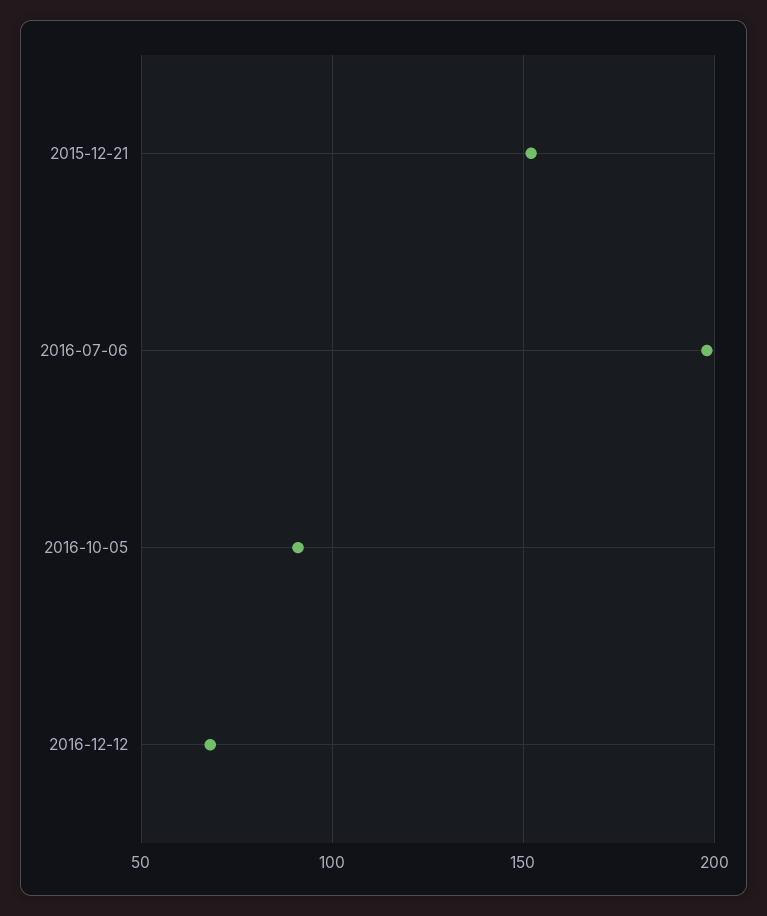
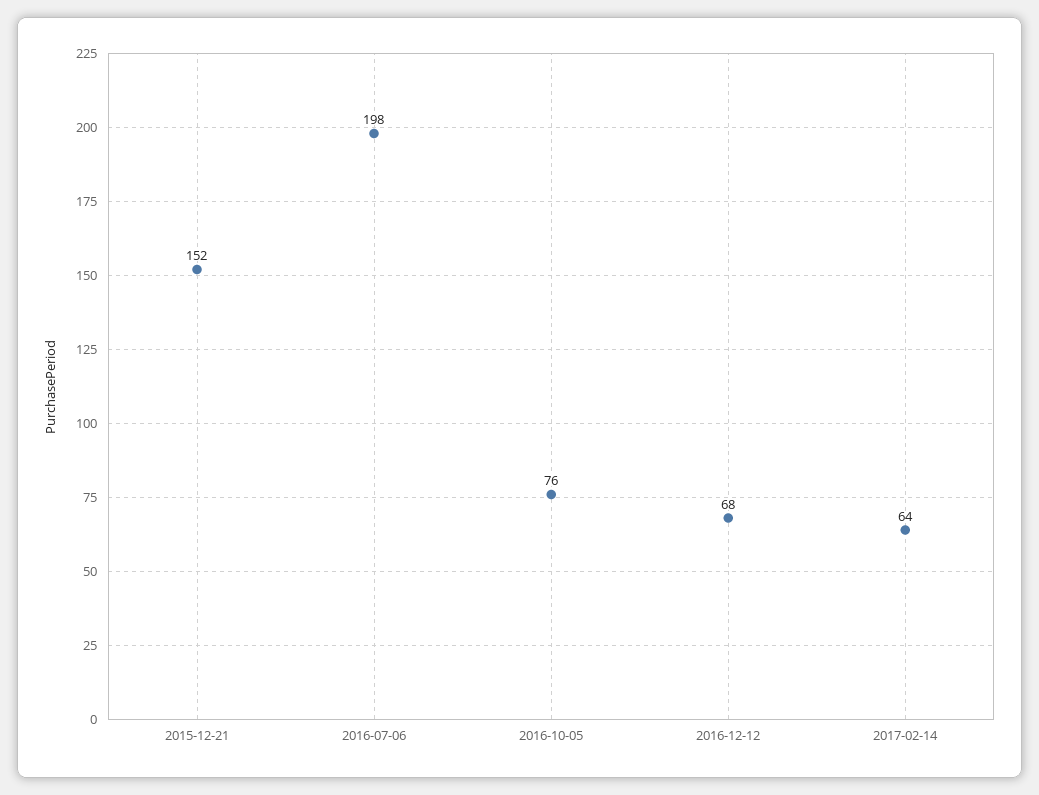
2016-10-05: 90 -> 76
2017-02-14: none -> 64

